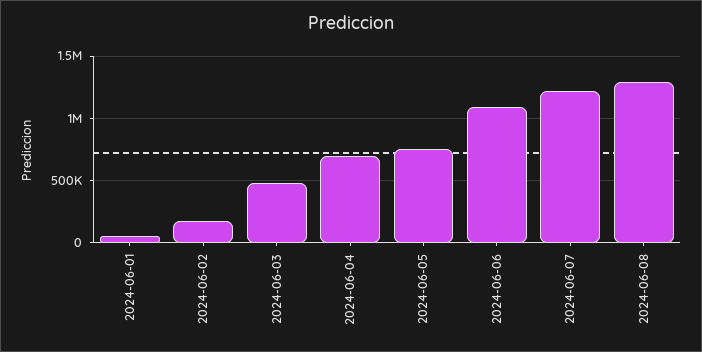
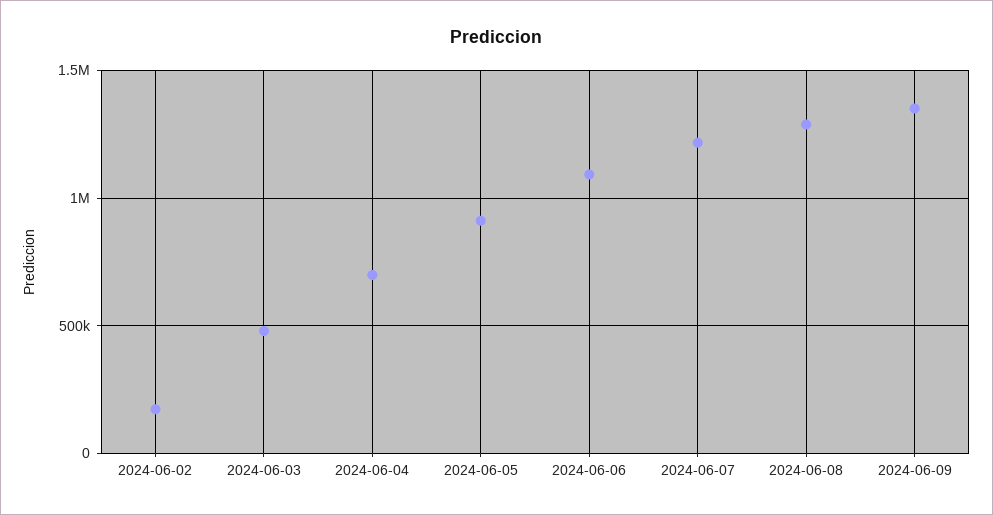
2024-06-01: 50000 -> none
2024-06-05: 750000 -> 900000
2024-06-09: none -> 1350000

